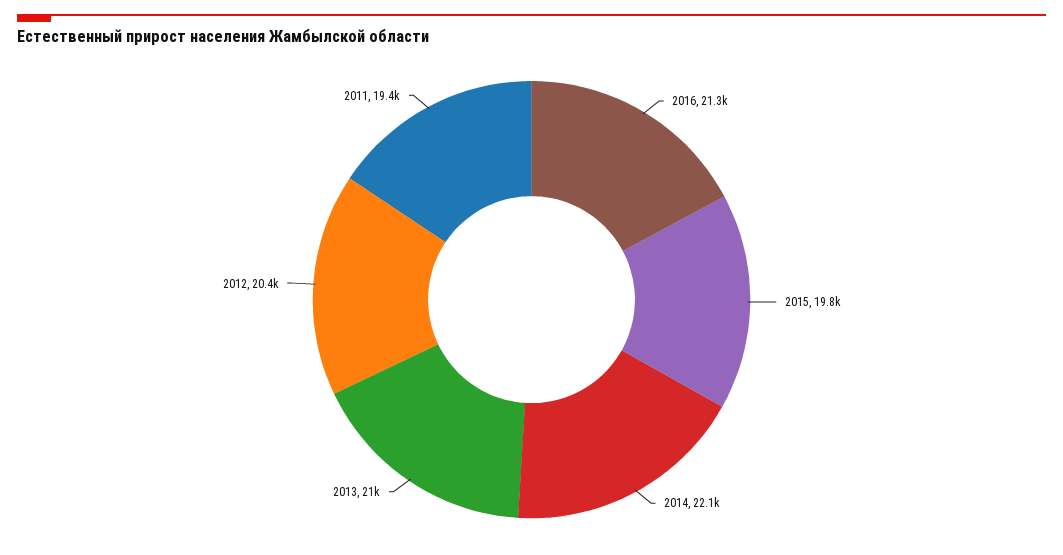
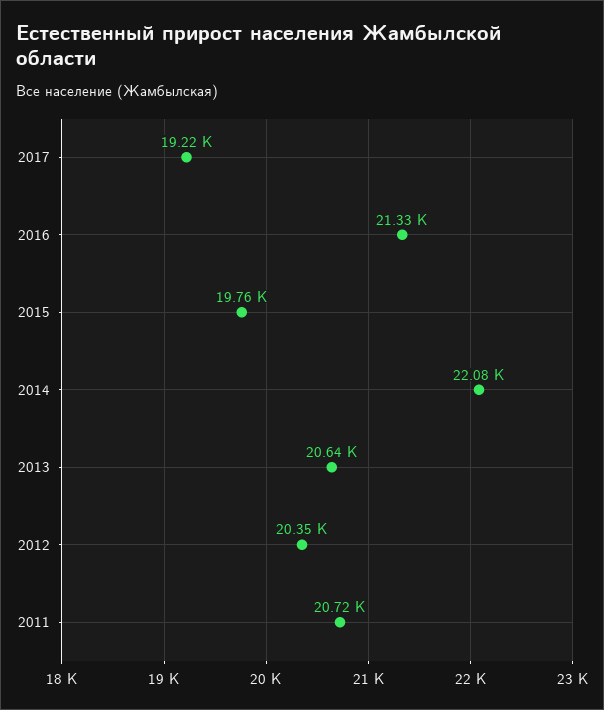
2013: 21000 -> 20640
2011: 19400 -> 20720
2017: none -> 19220

